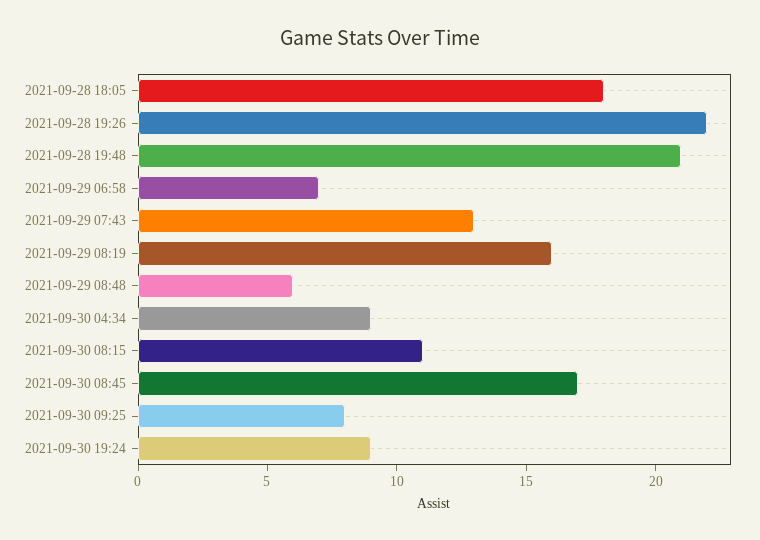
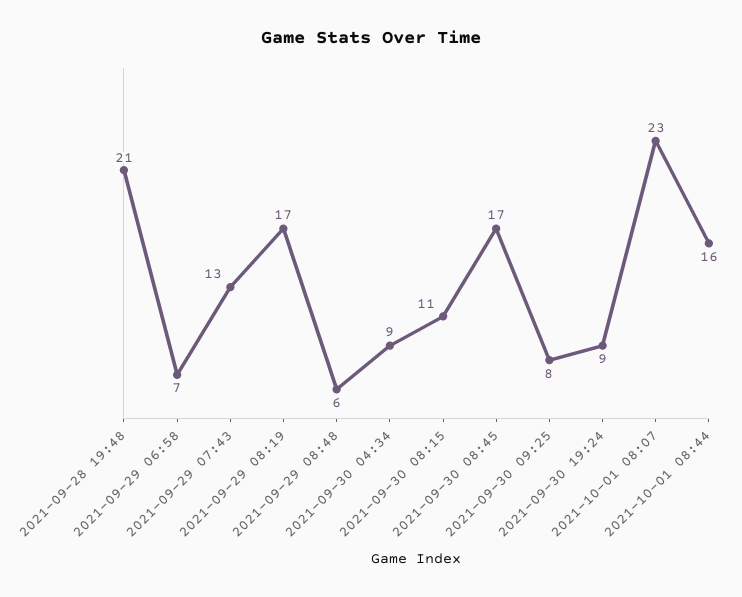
2021-09-28 18:05: 18 -> none
2021-09-28 19:26: 22 -> none
2021-09-29 08:19: 16 -> 17
2021-10-01 08:07: none -> 23
2021-10-01 08:44: none -> 16

